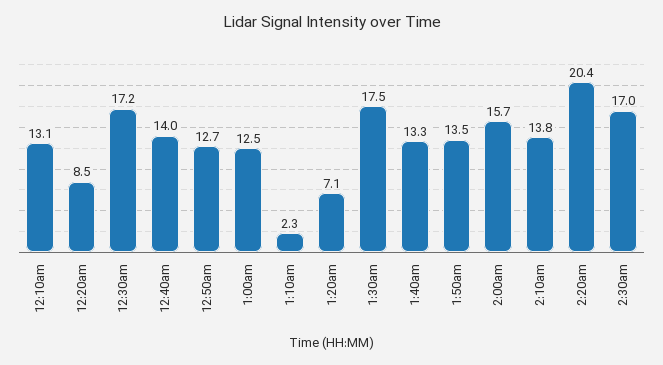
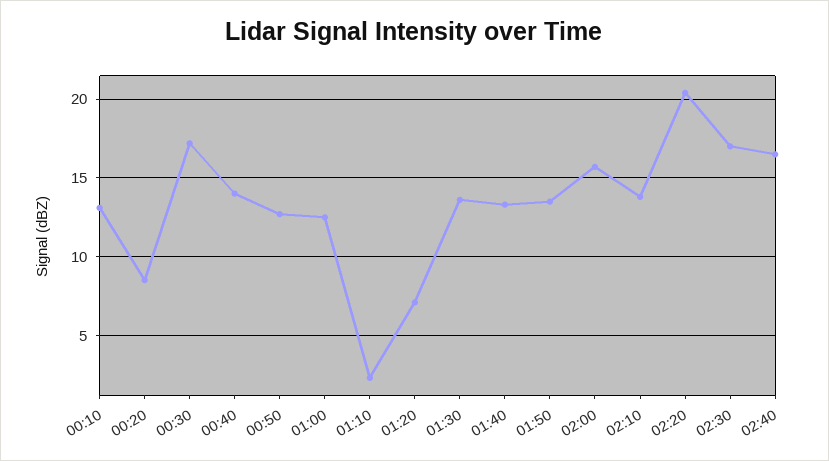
1:30am: 17.5 -> 13.5
02:40: none -> 16.5

